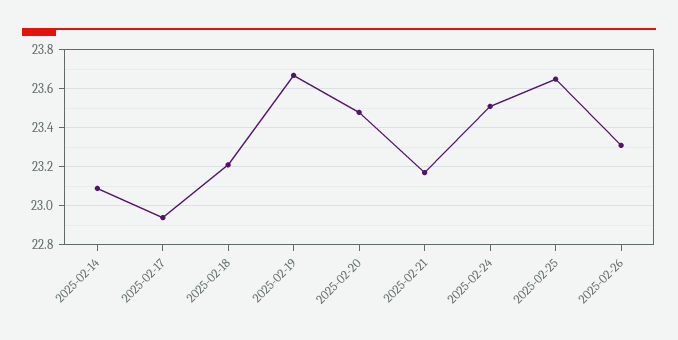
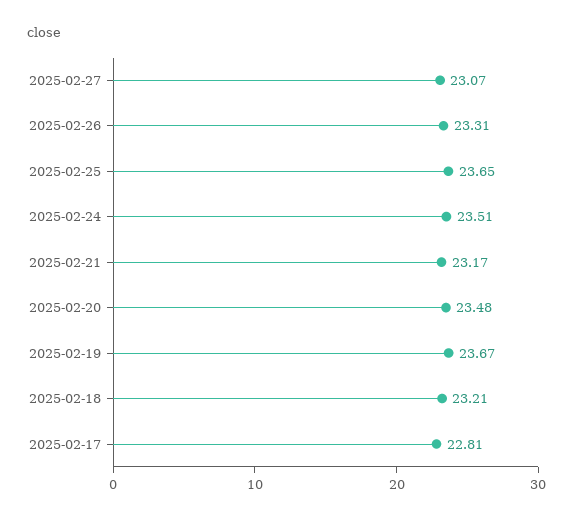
2025-02-14: 23.1 -> none
2025-02-17: 22.95 -> 22.81
2025-02-27: none -> 23.07

